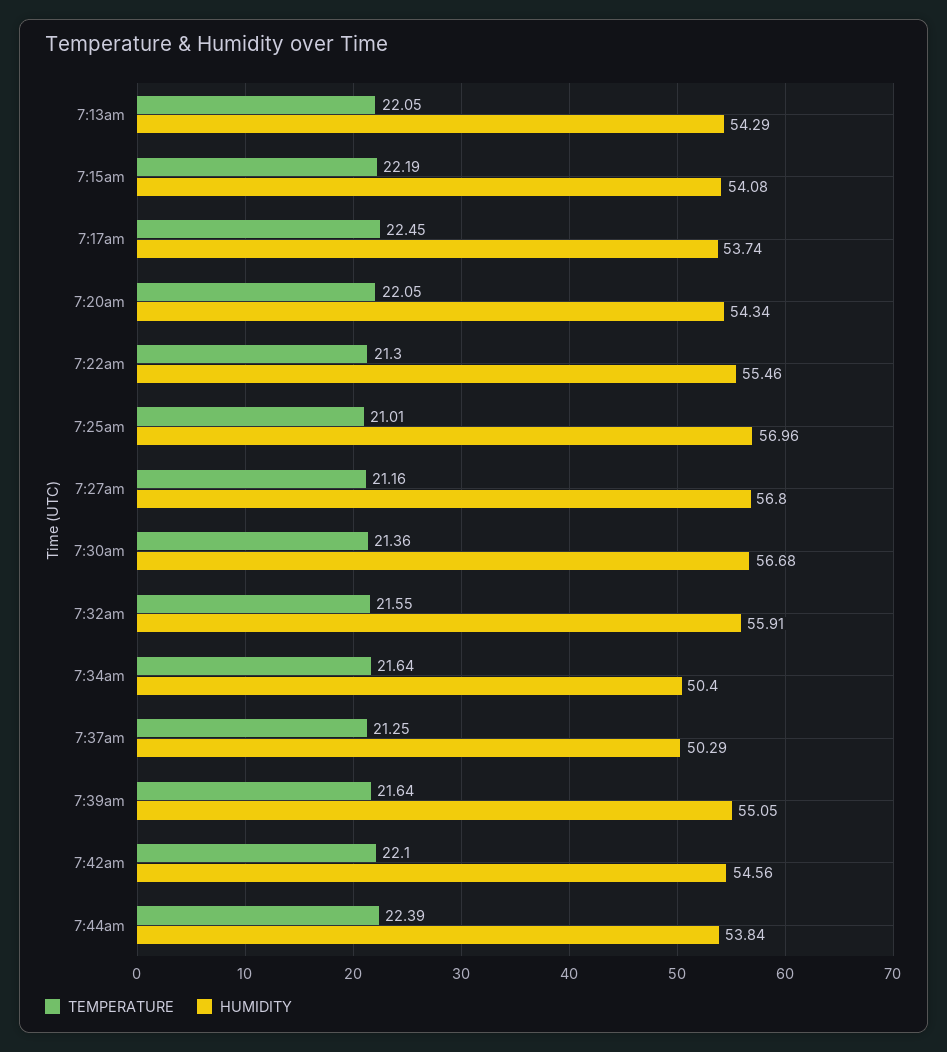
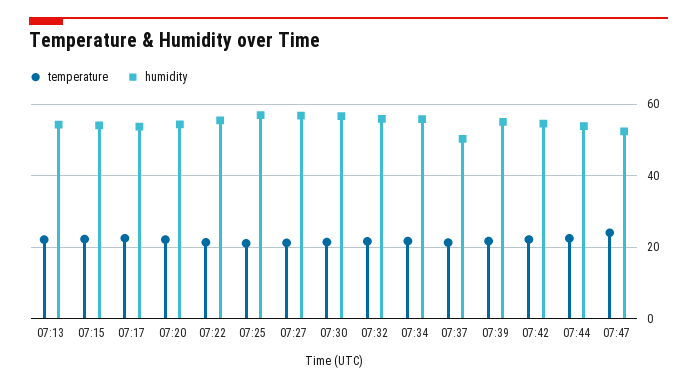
HUMIDITY, 7:34am: 50.4 -> 56
TEMPERATURE, 07:47: none -> 24
HUMIDITY, 07:47: none -> 52

